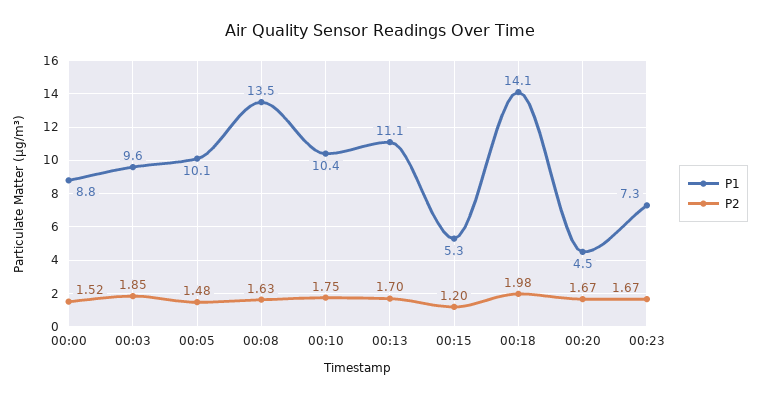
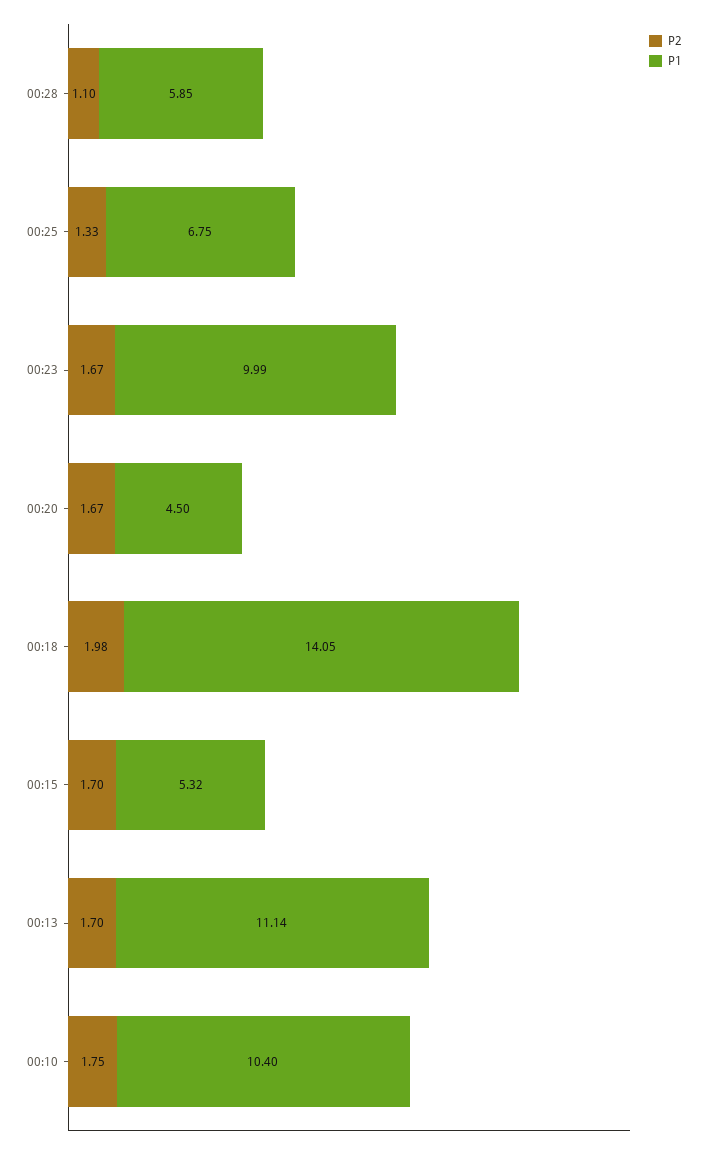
P1, 00:00: 8.8 -> none
P2, 00:00: 1.52 -> none
P1, 00:03: 9.6 -> none
P2, 00:03: 1.85 -> none
P1, 00:05: 10.1 -> none
P2, 00:05: 1.48 -> none
P1, 00:08: 13.5 -> none
P2, 00:08: 1.63 -> none
P2, 00:15: 1.2 -> 1.7
P1, 00:23: 7.3 -> 9.99
P2, 00:28: none -> 1.1
P1, 00:28: none -> 5.85
P2, 00:25: none -> 1.33
P1, 00:25: none -> 6.75

